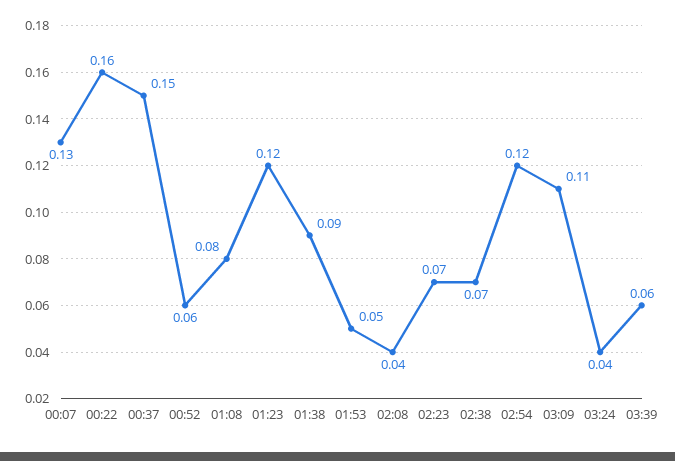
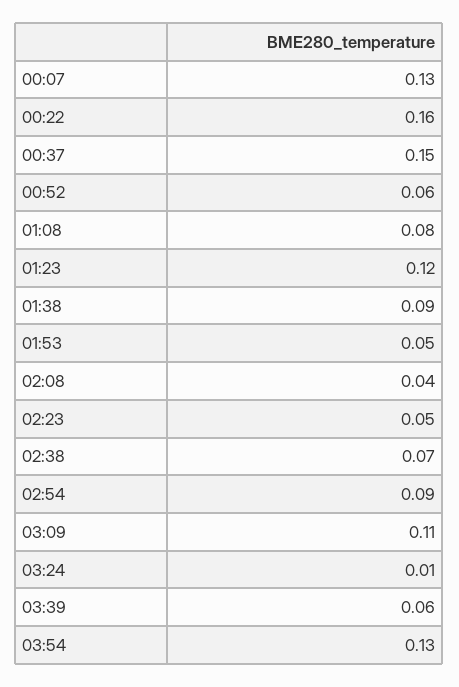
02:23: 0.07 -> 0.05
02:54: 0.12 -> 0.09
03:24: 0.04 -> 0.01
03:54: none -> 0.13

